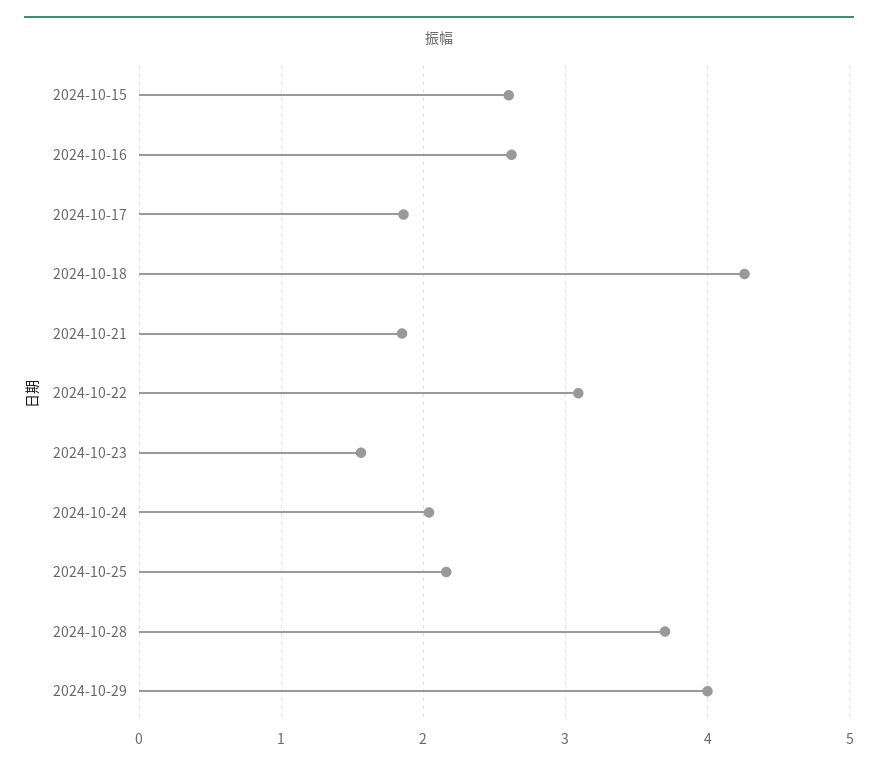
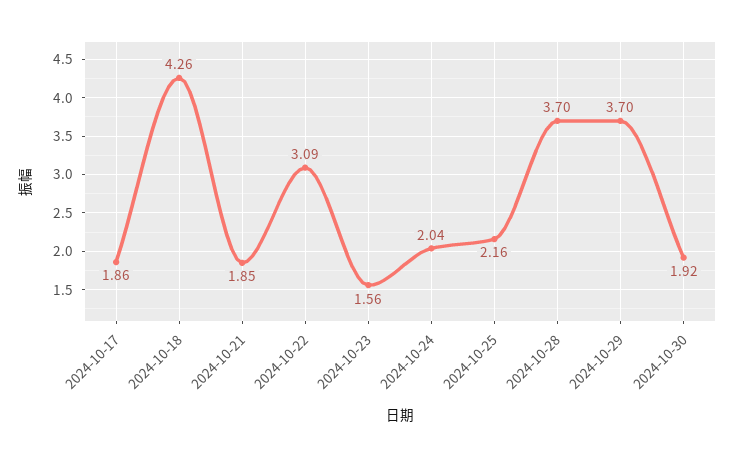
2024-10-15: 2.6 -> none
2024-10-16: 2.6 -> none
2024-10-29: 4 -> 3.7
2024-10-30: none -> 1.92

